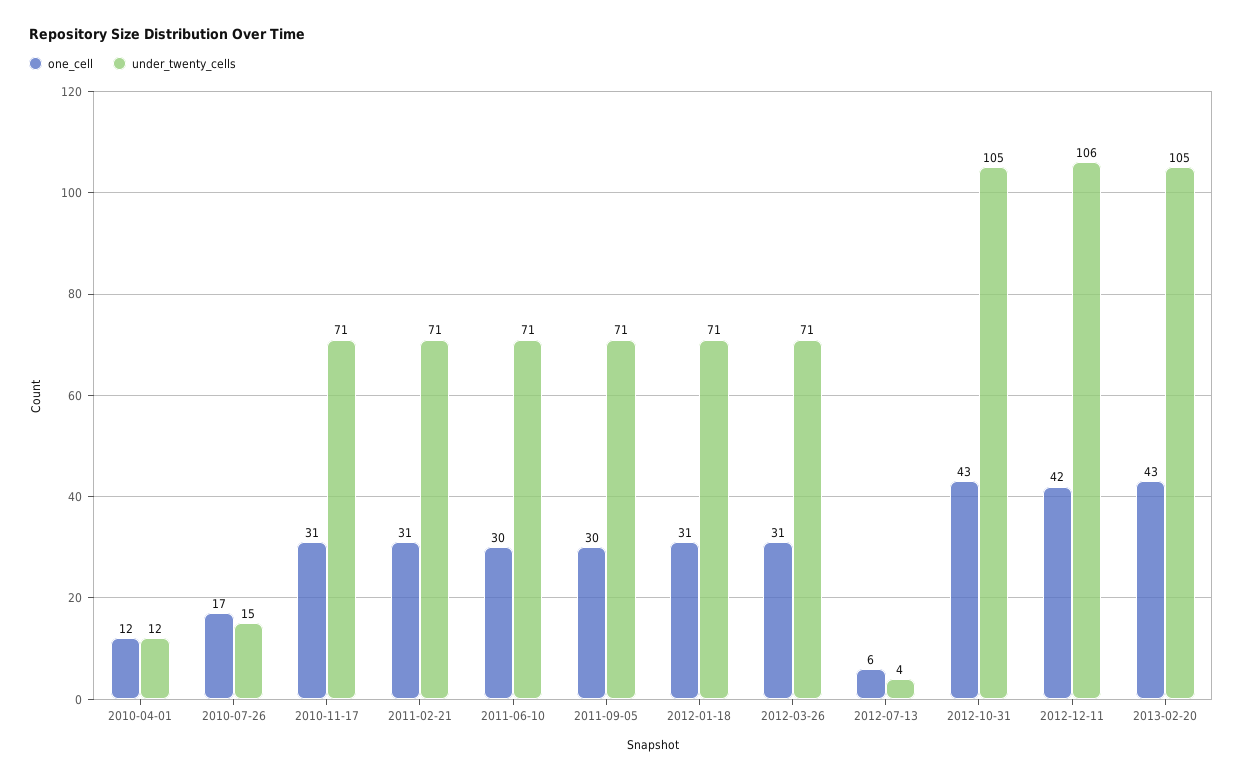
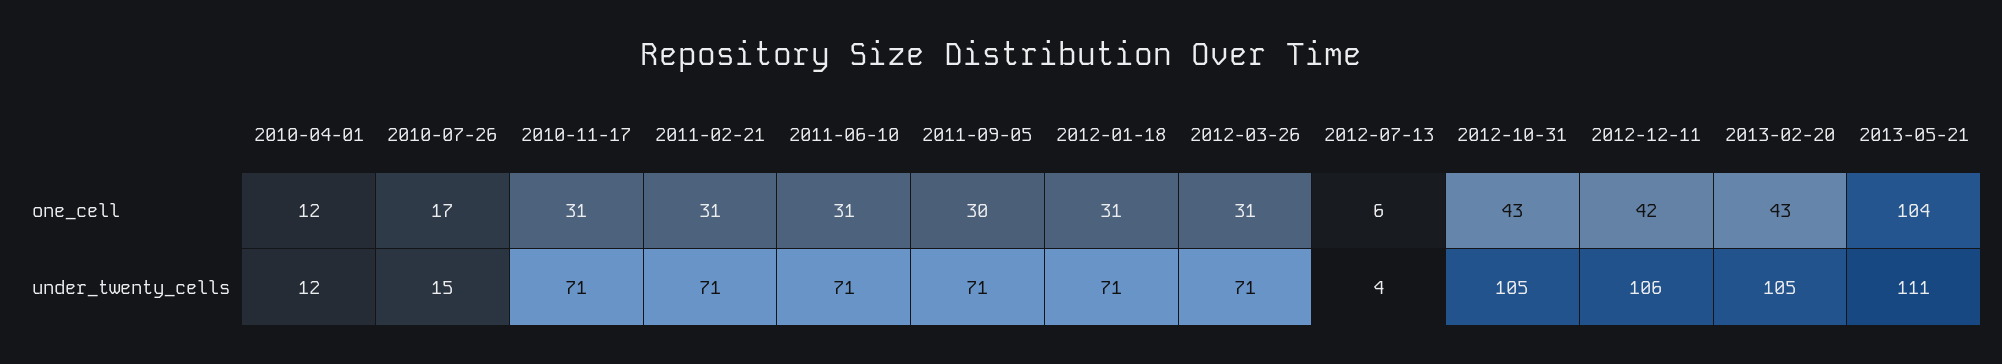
one_cell, 2011-06-10: 30 -> 31
one_cell, 2013-05-21: none -> 104
under_twenty_cells, 2013-05-21: none -> 111

